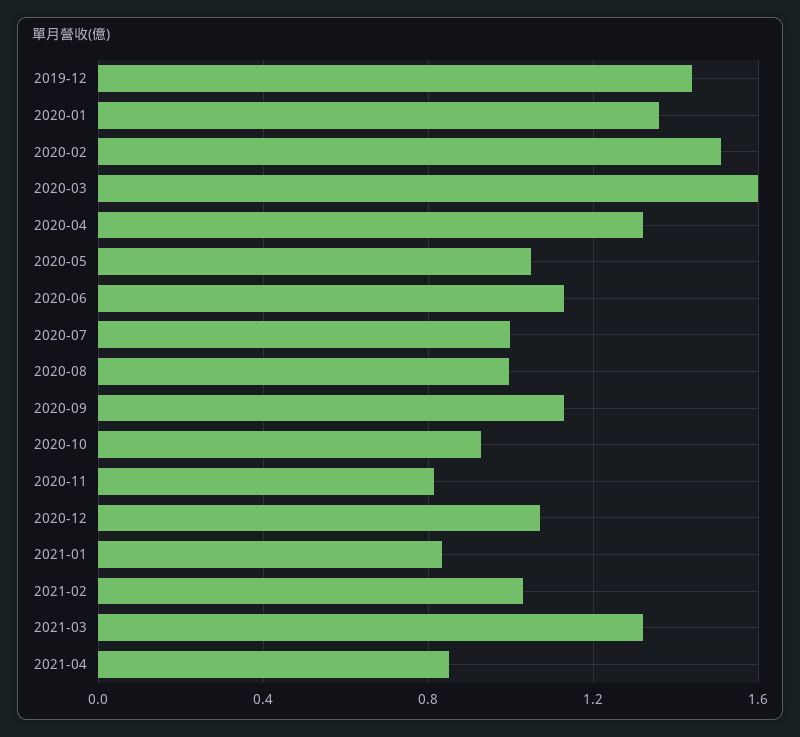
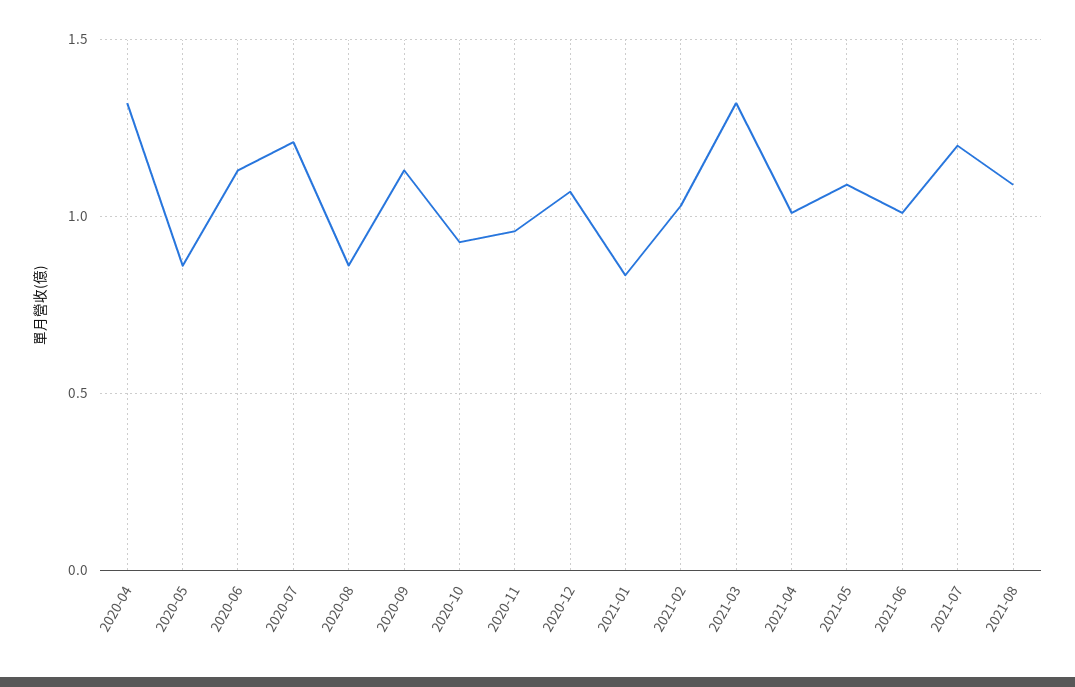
2019-12: 1.45 -> none
2020-01: 1.35 -> none
2020-02: 1.5 -> none
2020-03: 1.6 -> none
2020-05: 1.05 -> 0.85
2020-07: 1 -> 1.2
2020-08: 1 -> 0.85
2020-11: 0.8 -> 0.95
2021-04: 0.85 -> 1
2021-05: none -> 1.1
2021-06: none -> 1
2021-07: none -> 1.2
2021-08: none -> 1.1

